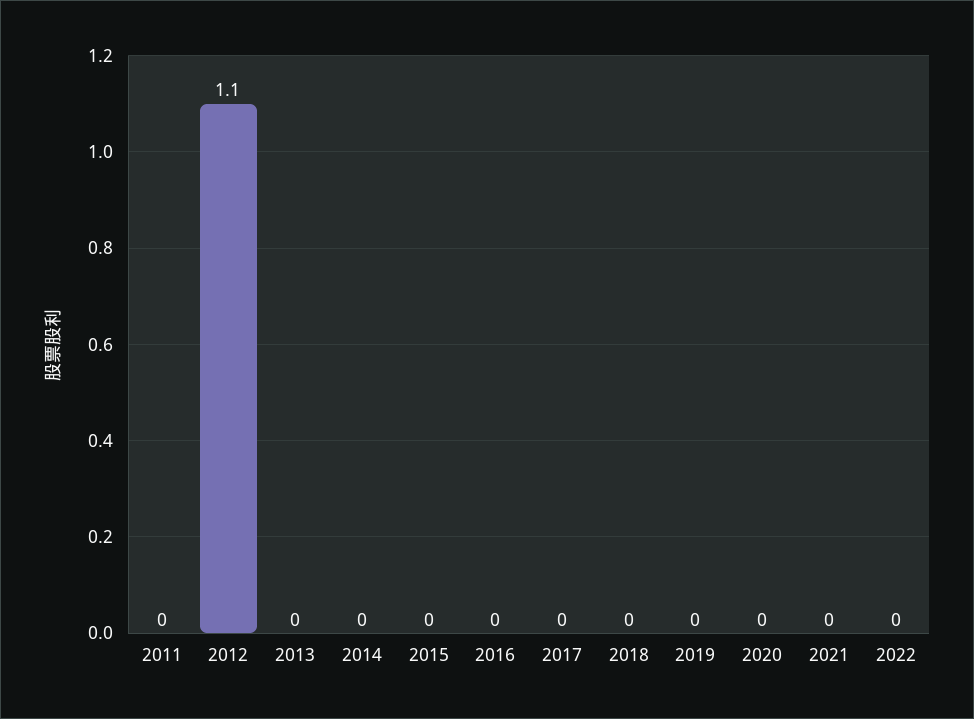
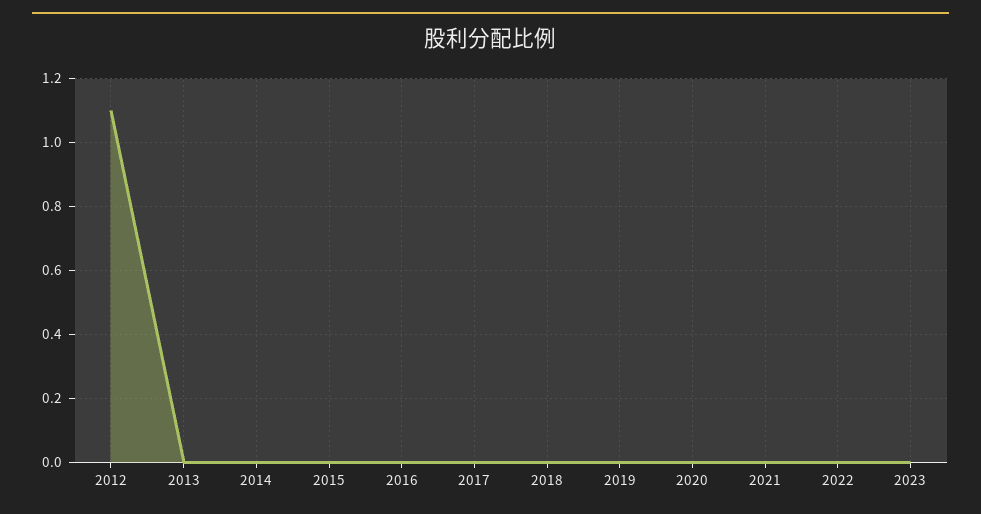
2011: 0 -> none
2023: none -> 0

